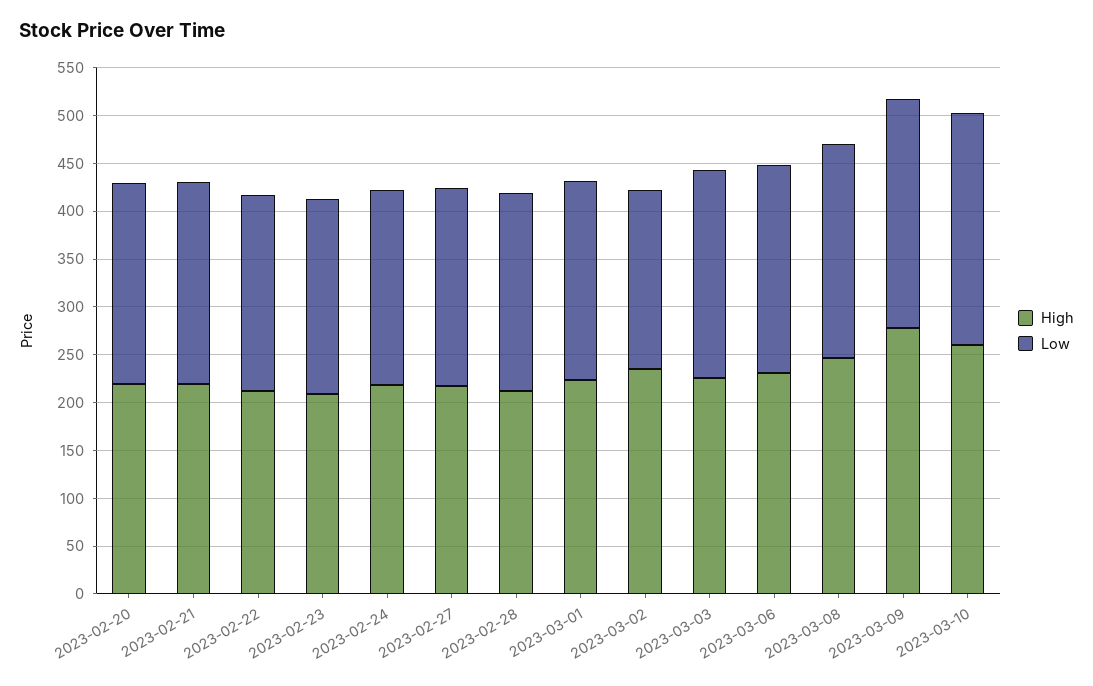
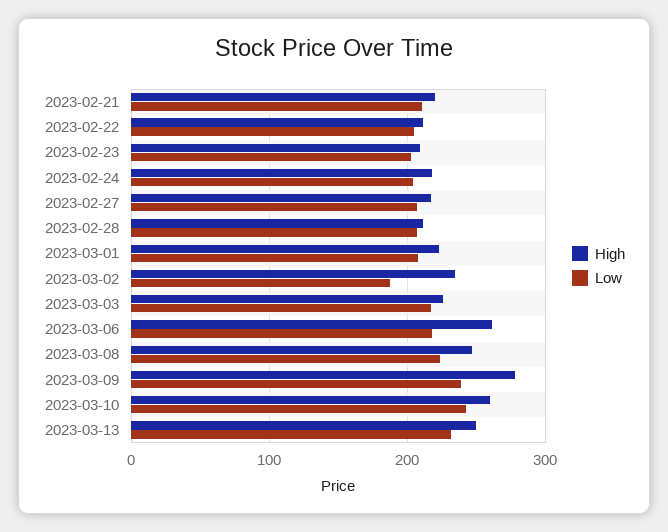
High, 2023-02-20: 220 -> none
Low, 2023-02-20: 210 -> none
High, 2023-03-06: 230 -> 260
High, 2023-03-13: none -> 250
Low, 2023-03-13: none -> 230

